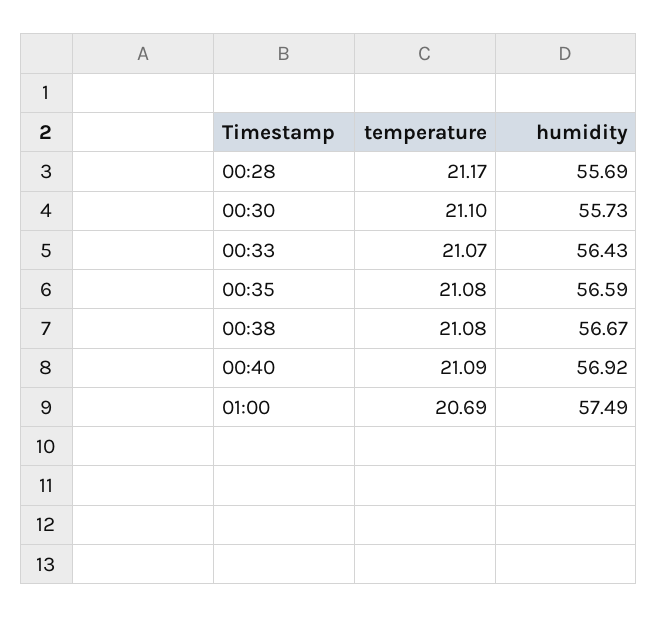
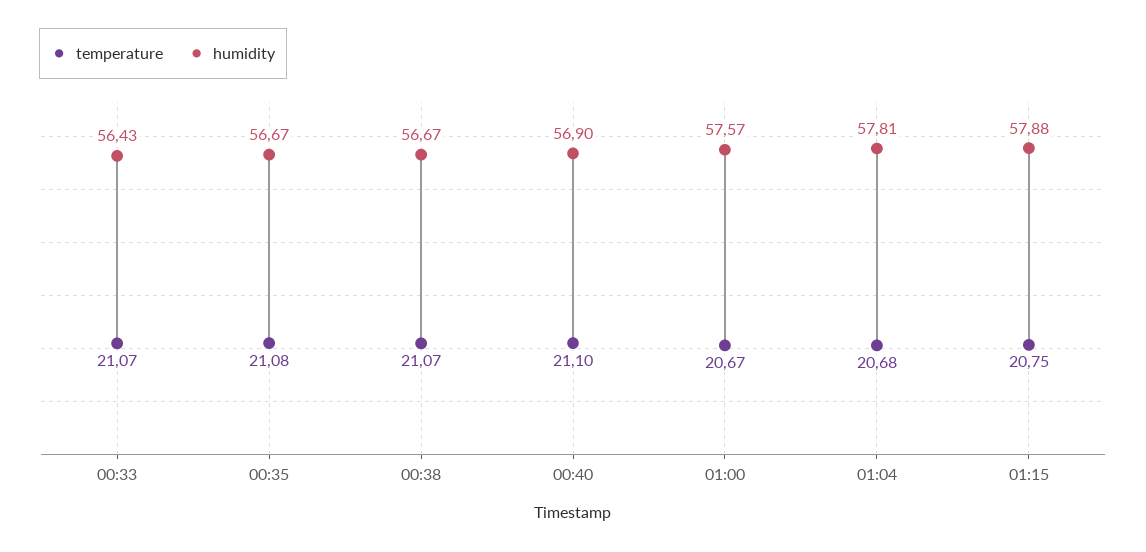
temperature, 00:28: 21.17 -> none
humidity, 00:28: 55.69 -> none
temperature, 00:30: 21.1 -> none
humidity, 00:30: 55.73 -> none
humidity, 00:35: 56.59 -> 56.67
temperature, 00:38: 21.08 -> 21.07
temperature, 00:40: 21.09 -> 21.1
humidity, 00:40: 56.92 -> 56.9
temperature, 01:00: 20.69 -> 20.67
humidity, 01:00: 57.49 -> 57.57
temperature, 01:04: none -> 20.68
humidity, 01:04: none -> 57.81
temperature, 01:15: none -> 20.75
humidity, 01:15: none -> 57.88

